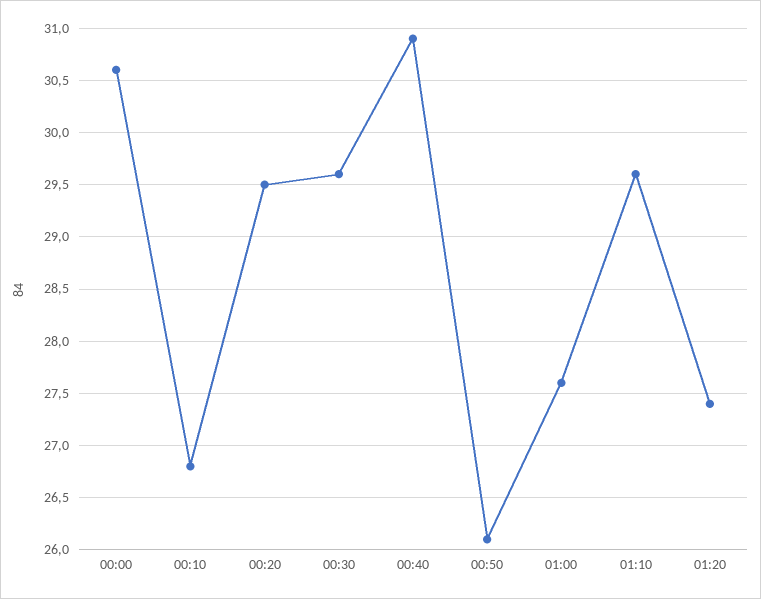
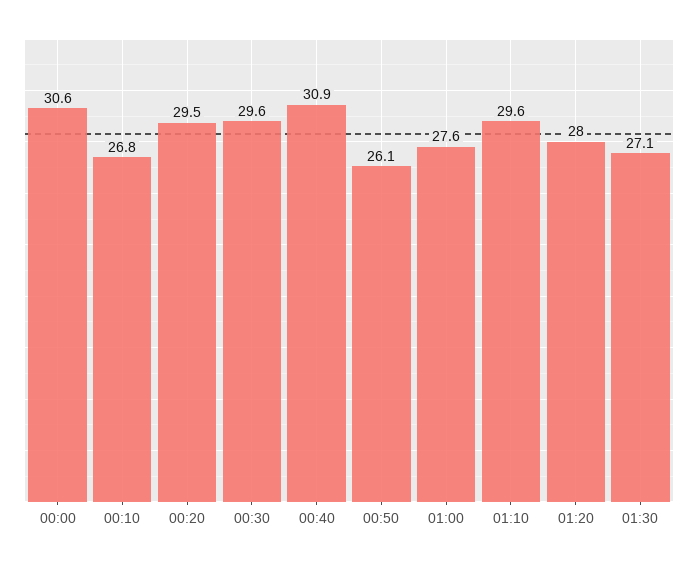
01:20: 27.4 -> 28
01:30: none -> 27.1

